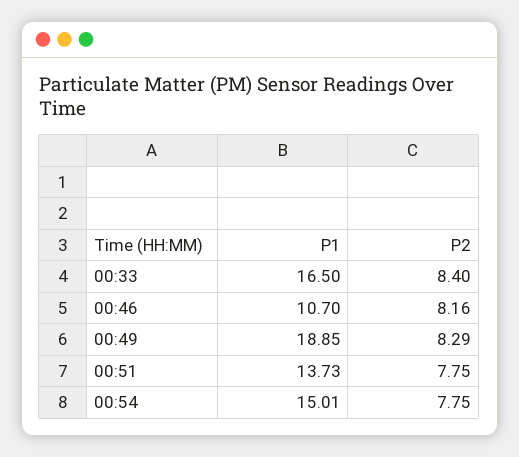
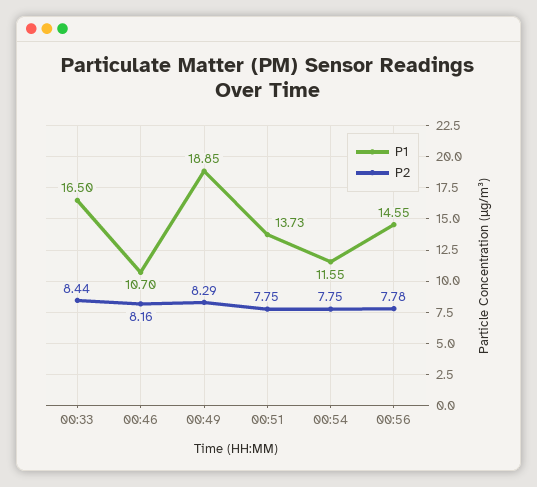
P2, 00:33: 8.4 -> 8.44
P1, 00:54: 15.01 -> 11.55
P1, 00:56: none -> 14.55
P2, 00:56: none -> 7.78

